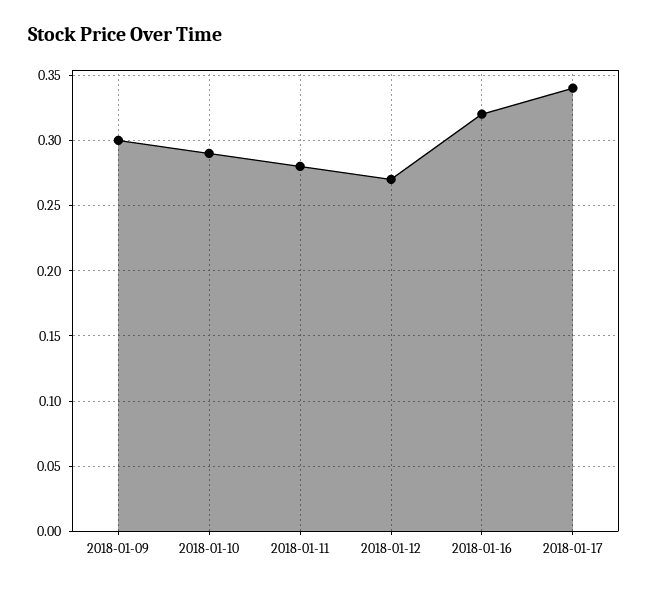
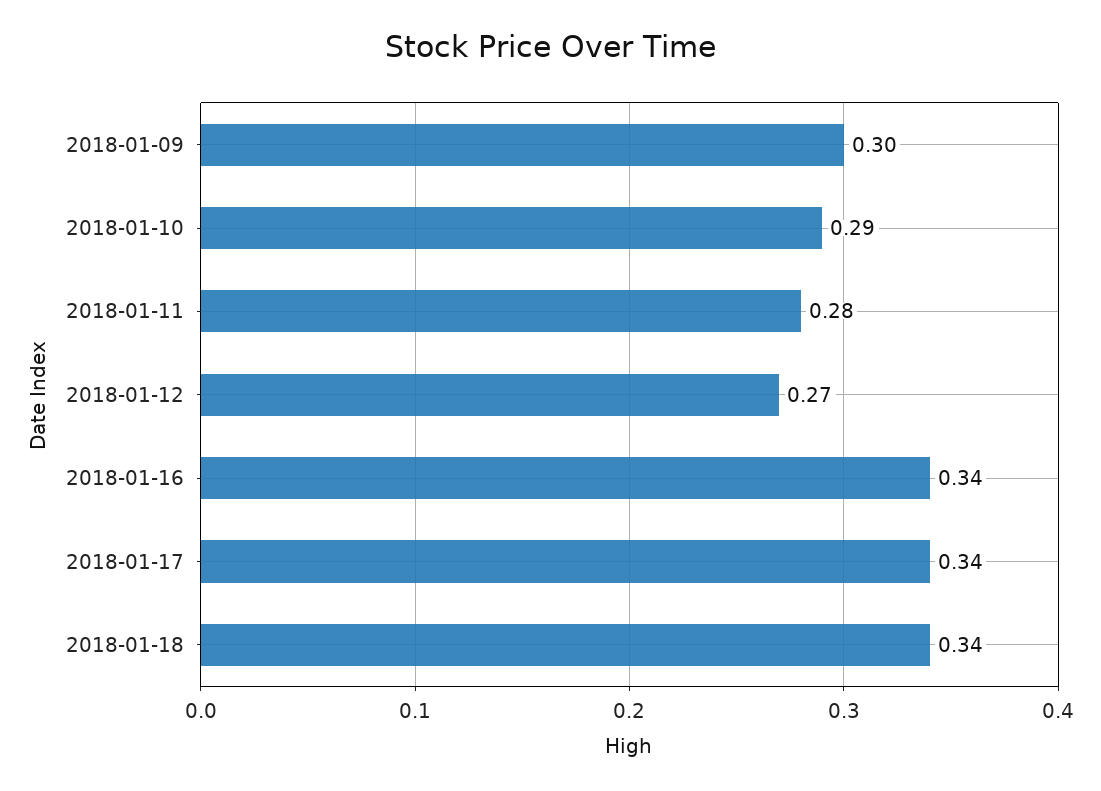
2018-01-16: 0.32 -> 0.34
2018-01-18: none -> 0.34

